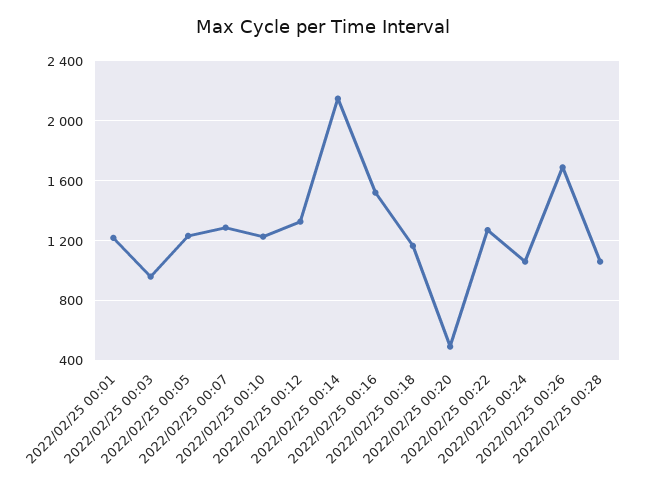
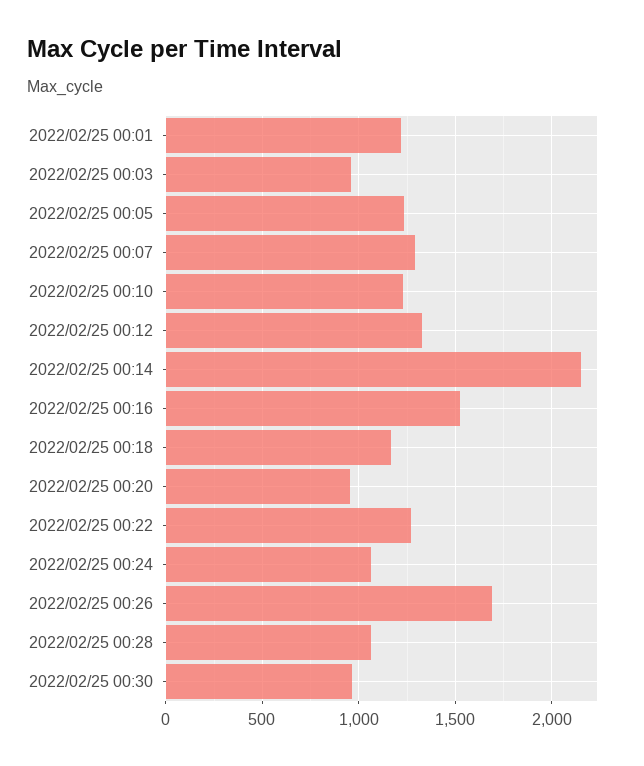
2022/02/25 00:20: 500 -> 950
2022/02/25 00:30: none -> 950

